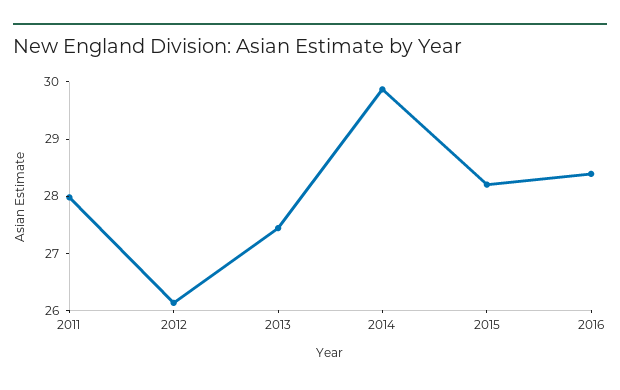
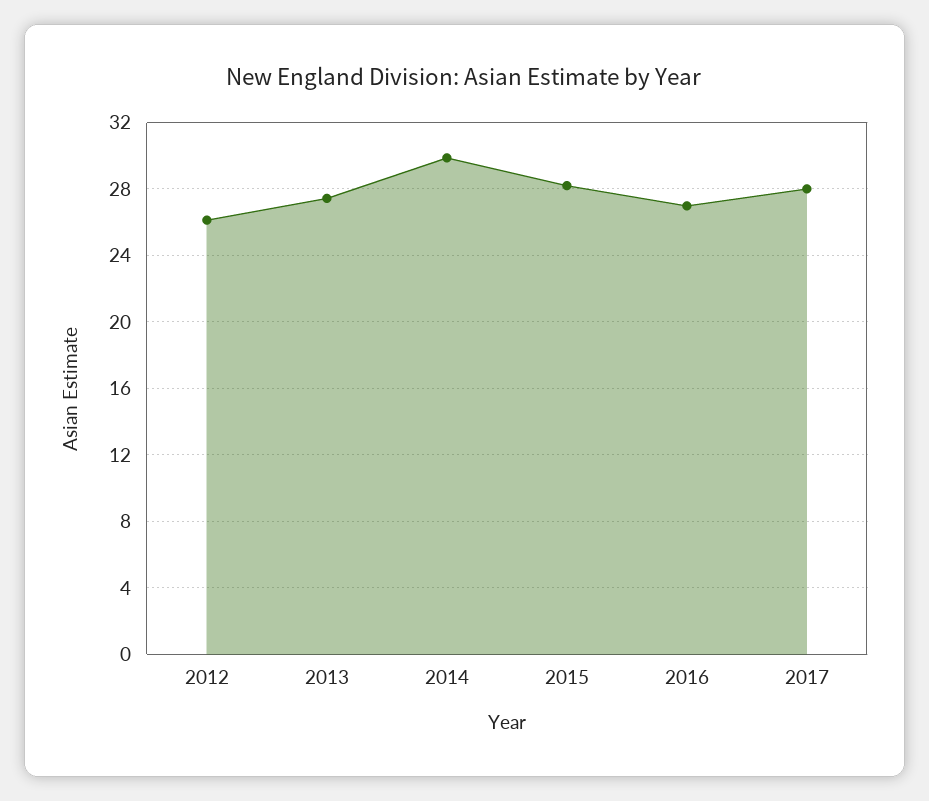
2011: 28 -> none
2016: 28.4 -> 27
2017: none -> 28

